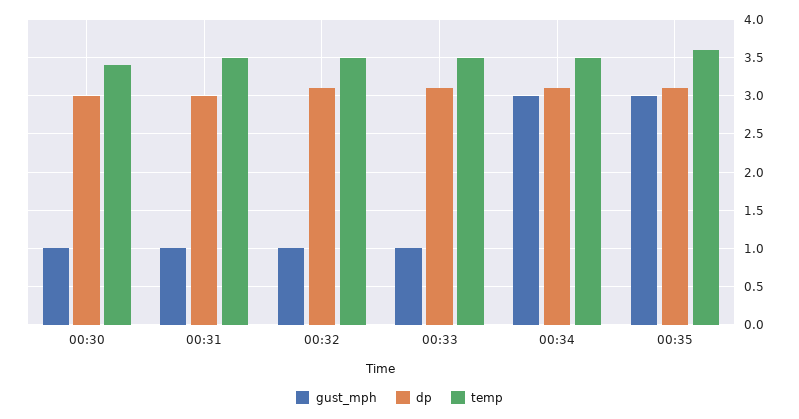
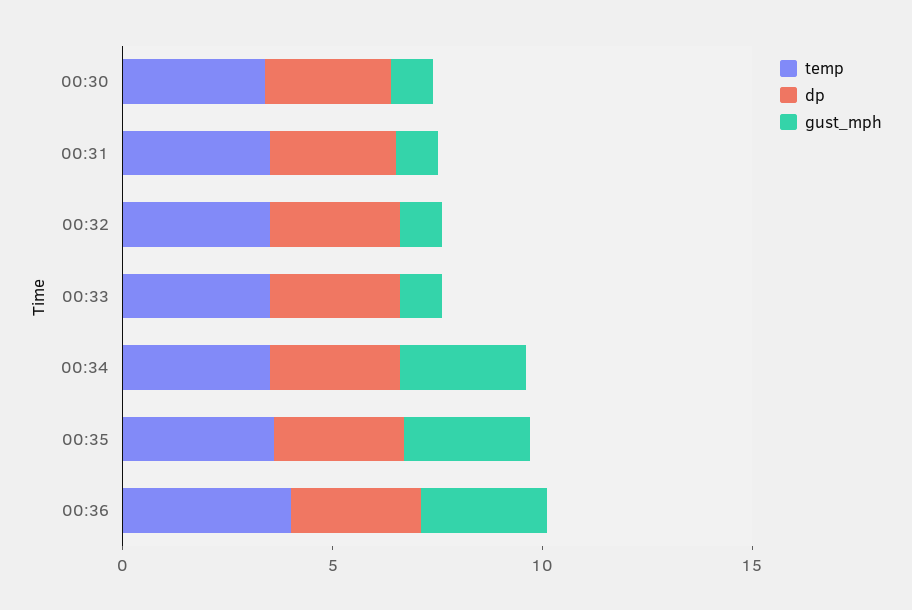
temp, 00:36: none -> 4
dp, 00:36: none -> 3
gust_mph, 00:36: none -> 3

